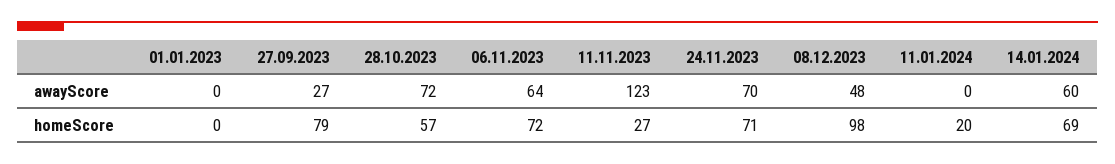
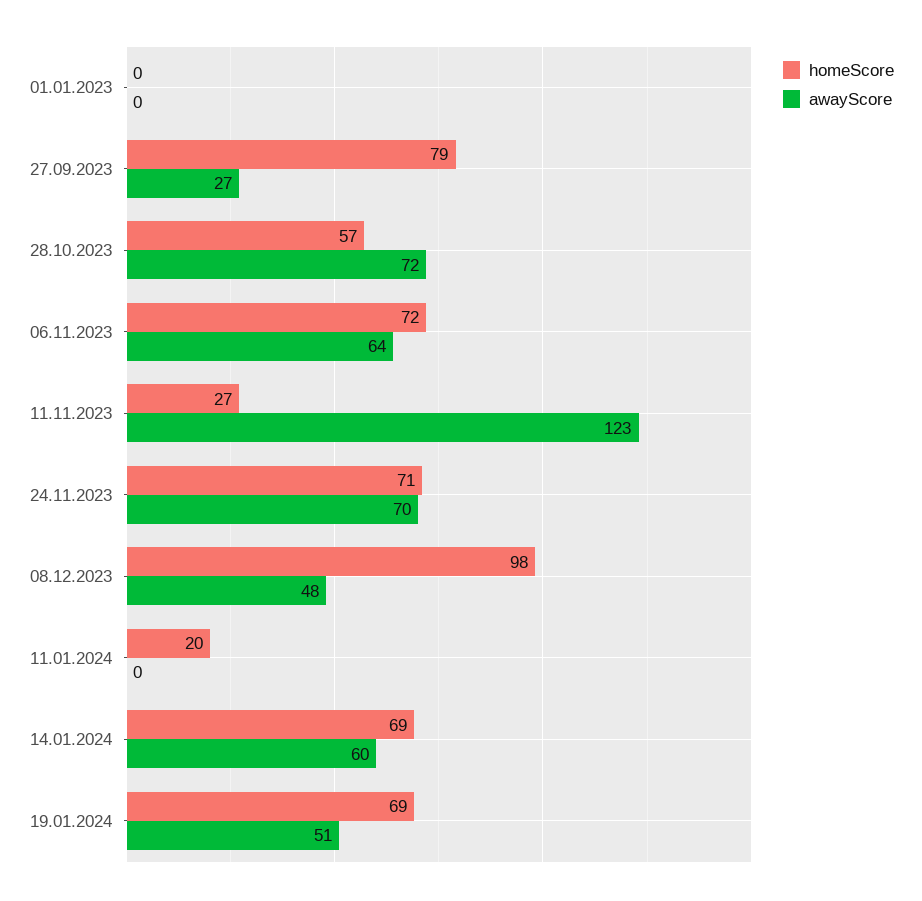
homeScore, 19.01.2024: none -> 69
awayScore, 19.01.2024: none -> 51

